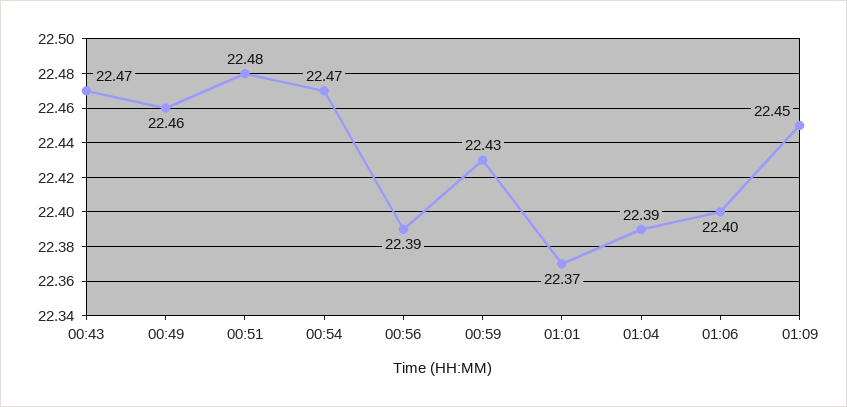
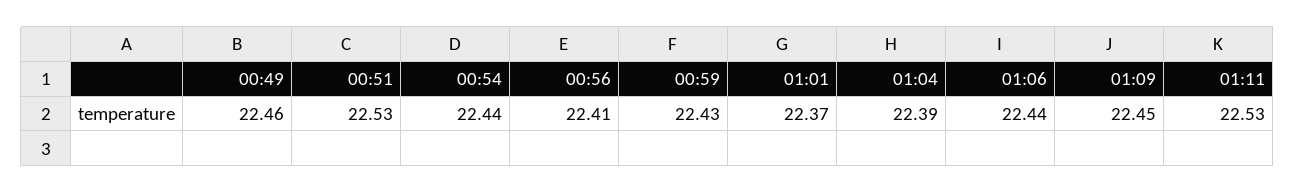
00:43: 22.47 -> none
00:51: 22.48 -> 22.53
00:54: 22.47 -> 22.44
00:56: 22.39 -> 22.41
01:06: 22.4 -> 22.44
01:11: none -> 22.53

